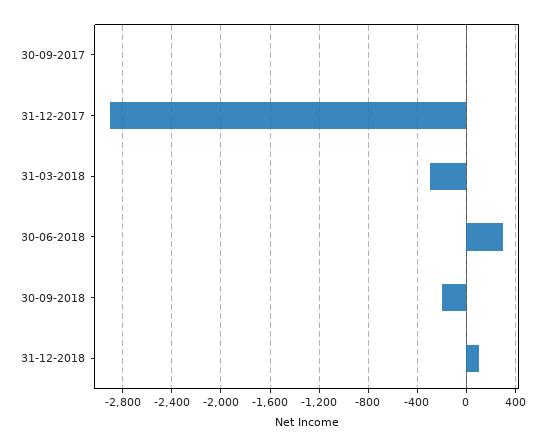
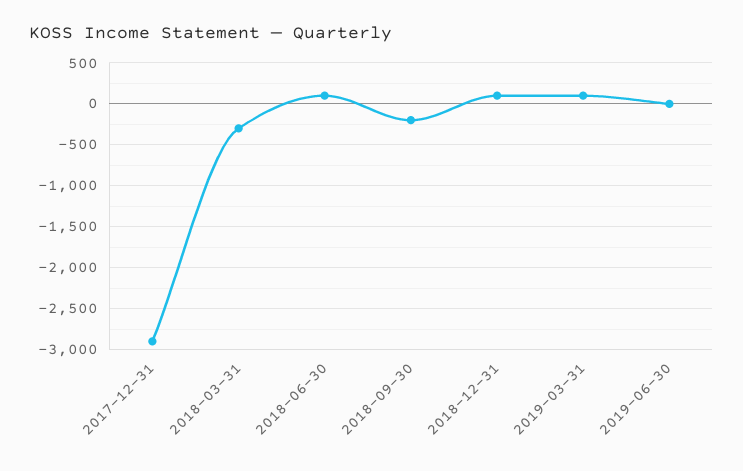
30-09-2017: 0 -> none
30-06-2018: 300 -> 100
2019-03-31: none -> 100
2019-06-30: none -> 0

